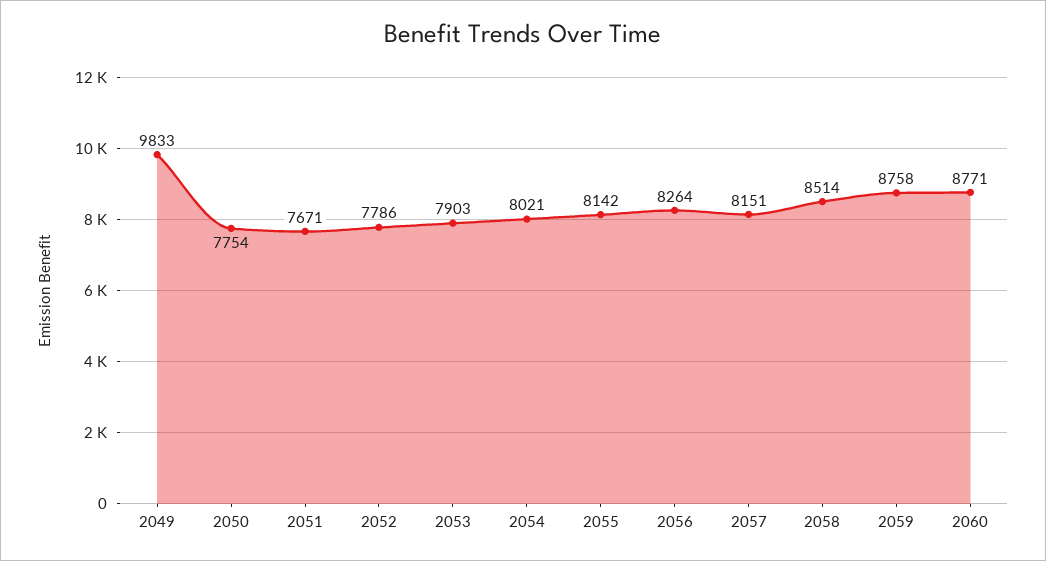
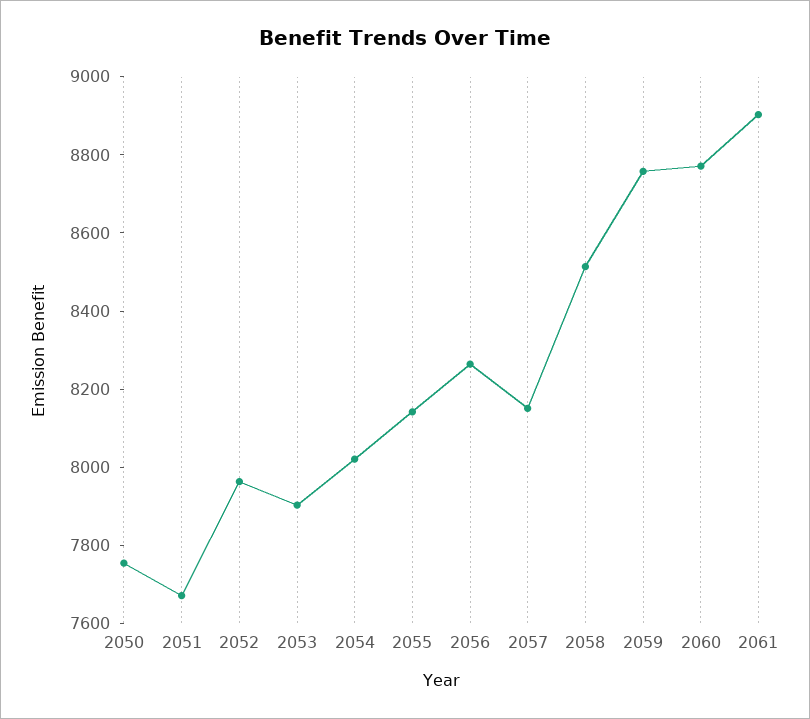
2049: 9833 -> none
2052: 7786 -> 7950
2061: none -> 8900

